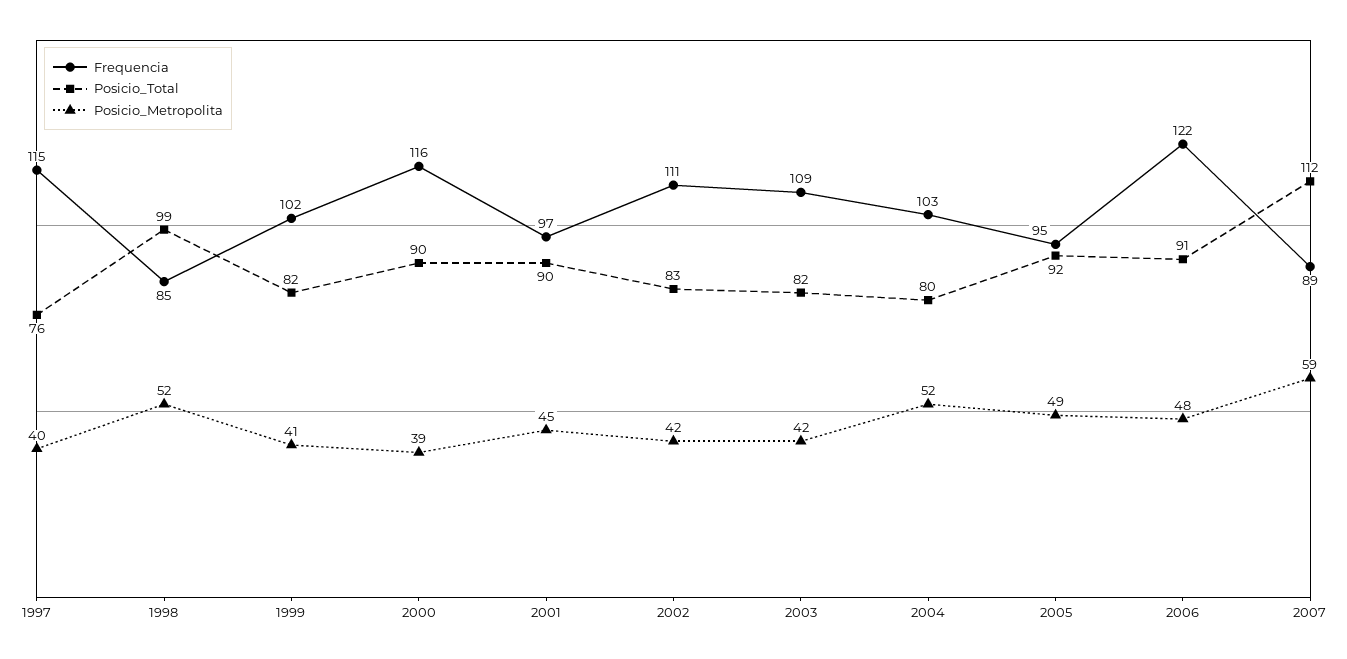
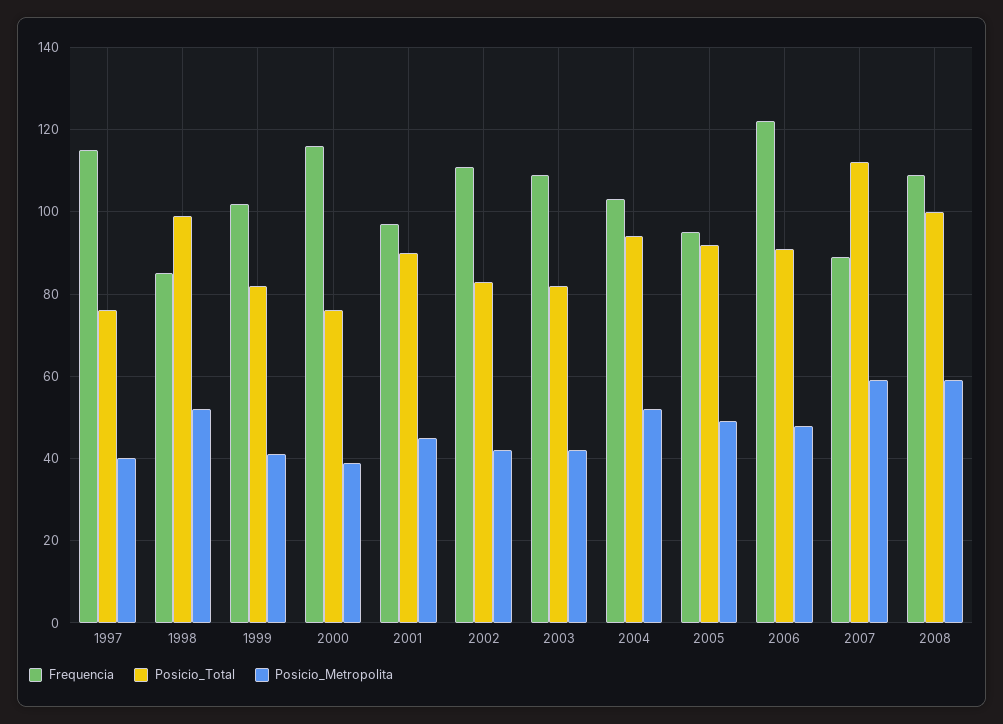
Posicio_Total, 2000: 90 -> 75
Posicio_Total, 2004: 80 -> 95
Frequencia, 2008: none -> 110
Posicio_Total, 2008: none -> 100
Posicio_Metropolita, 2008: none -> 60

